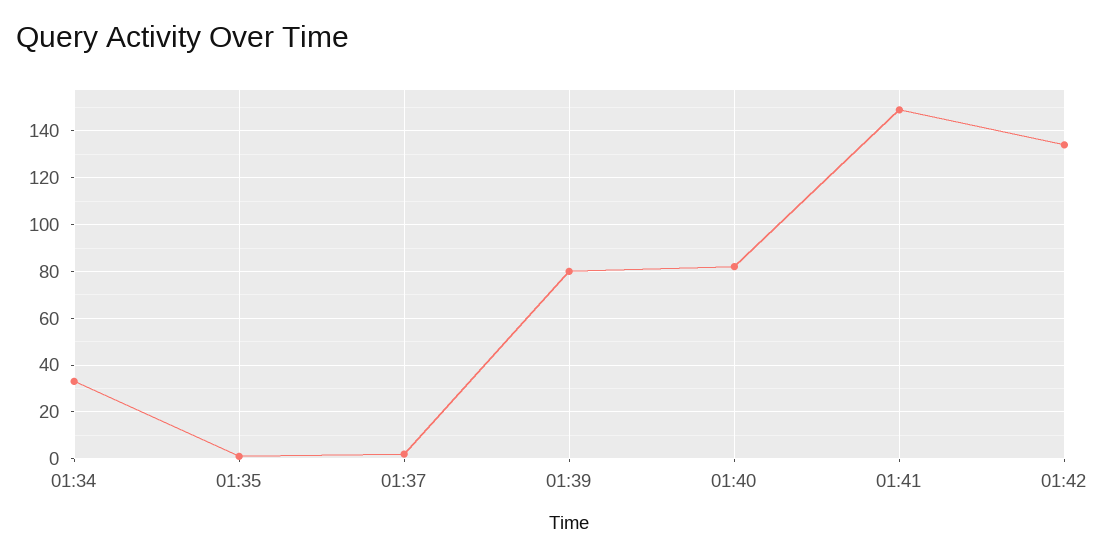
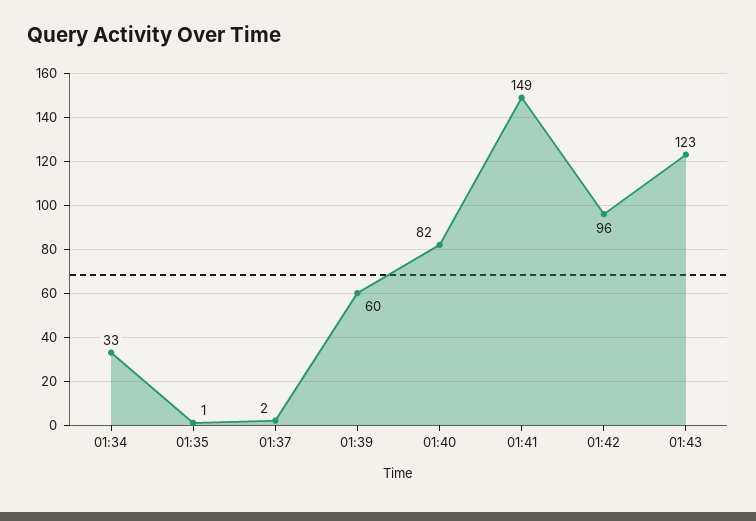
01:39: 80 -> 60
01:42: 135 -> 96
01:43: none -> 123

